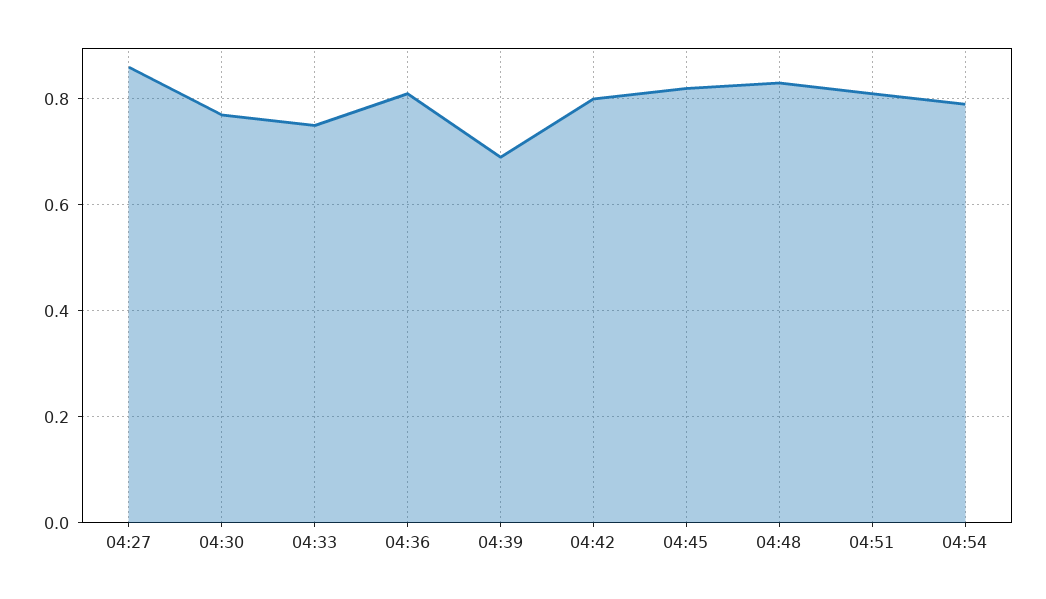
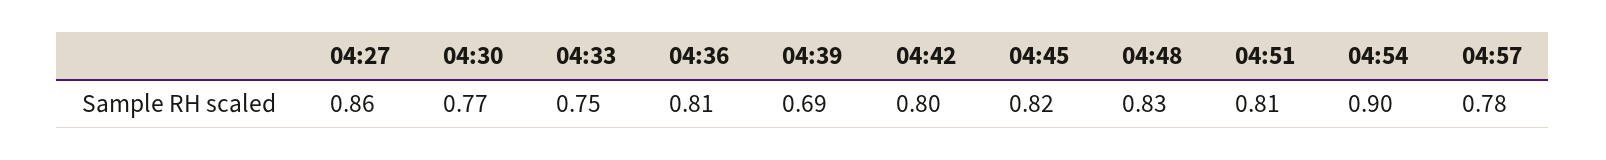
04:54: 0.8 -> 0.9
04:57: none -> 0.78

